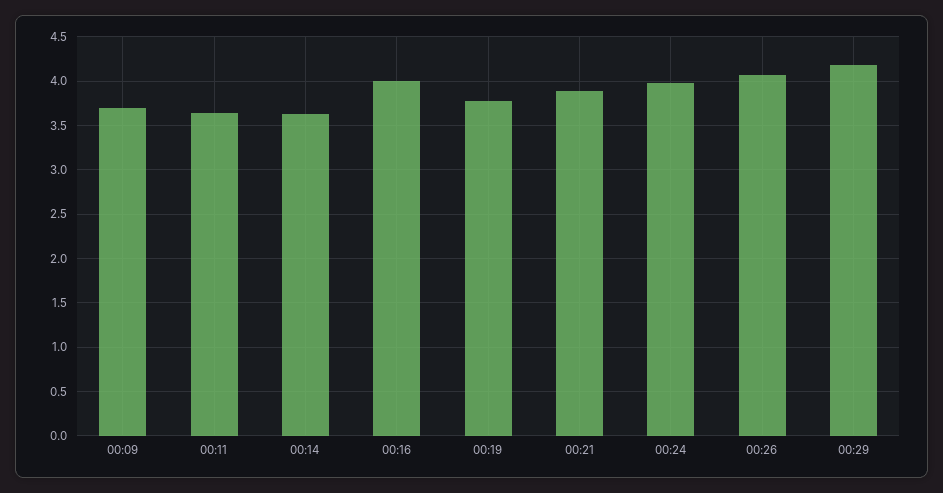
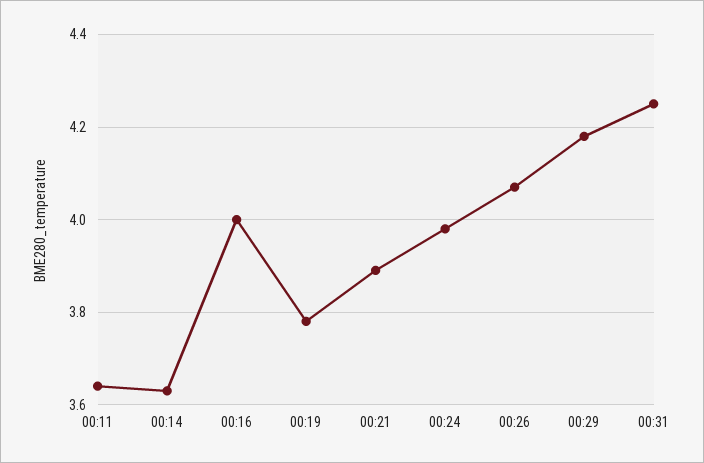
00:09: 3.7 -> none
00:31: none -> 4.25

